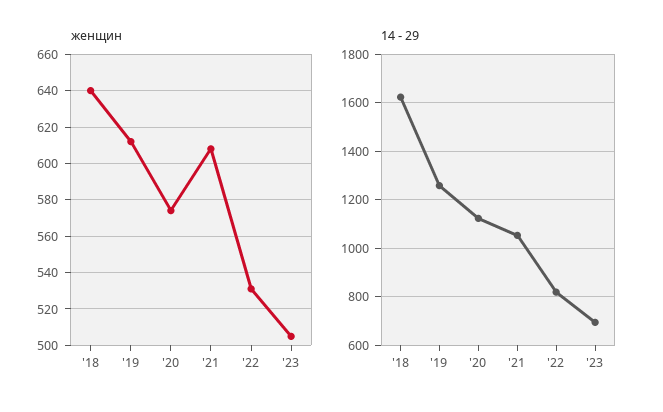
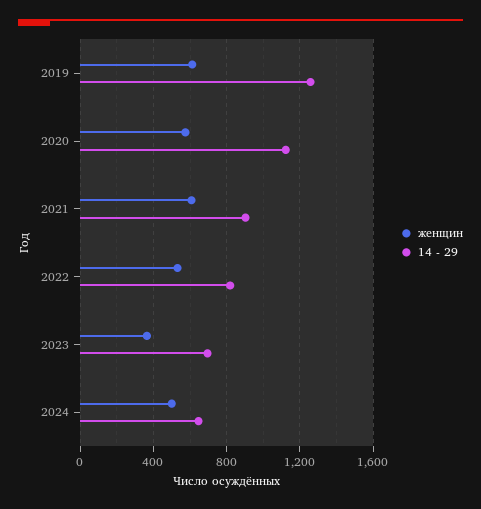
женщин, '18: 640 -> none
женщин, '23: 505 -> 350
14 - 29, '18: 1625 -> none
14 - 29, '21: 1050 -> 900
женщин, 2024: none -> 500
14 - 29, 2024: none -> 650

